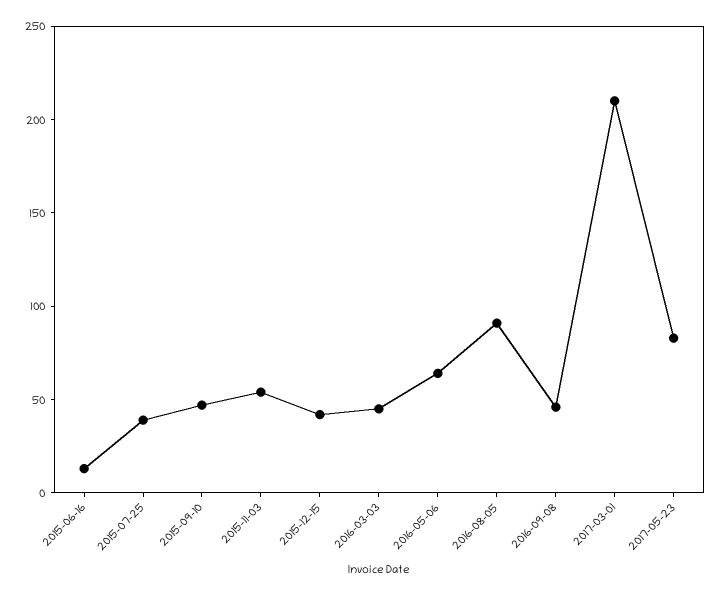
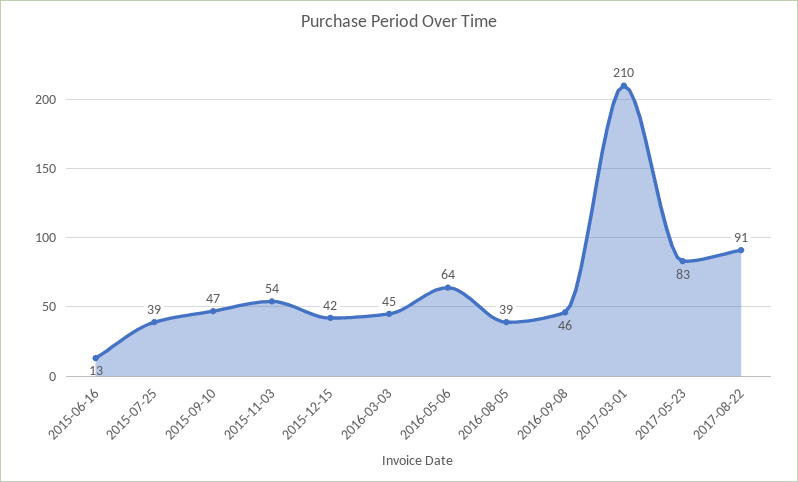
2016-08-05: 90 -> 39
2017-08-22: none -> 91

